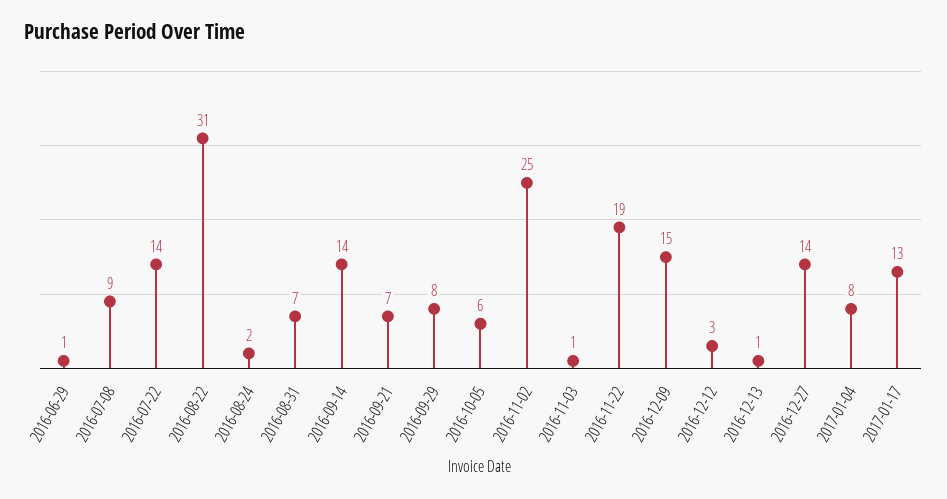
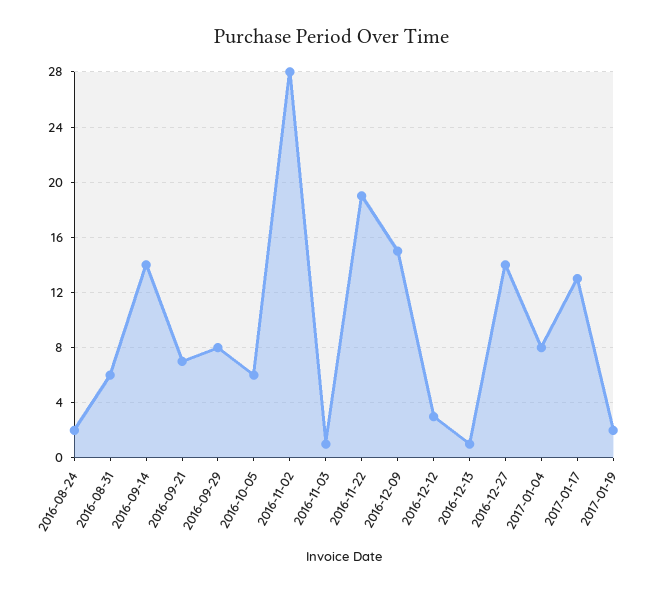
2016-06-29: 1 -> none
2016-07-08: 9 -> none
2016-07-22: 14 -> none
2016-08-22: 31 -> none
2016-08-31: 7 -> 6
2016-11-02: 25 -> 28
2017-01-19: none -> 2

